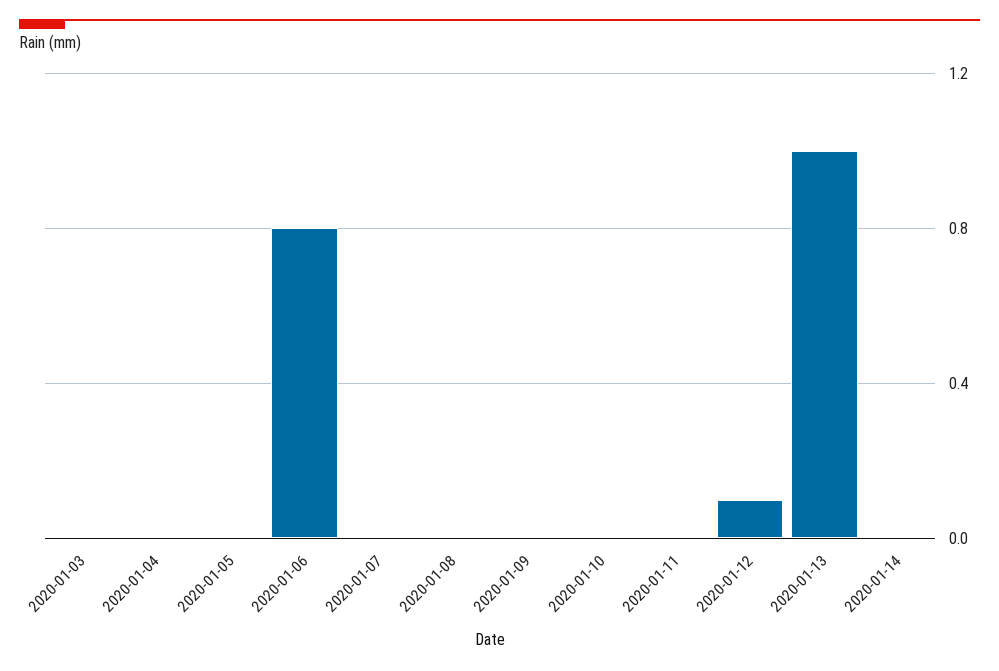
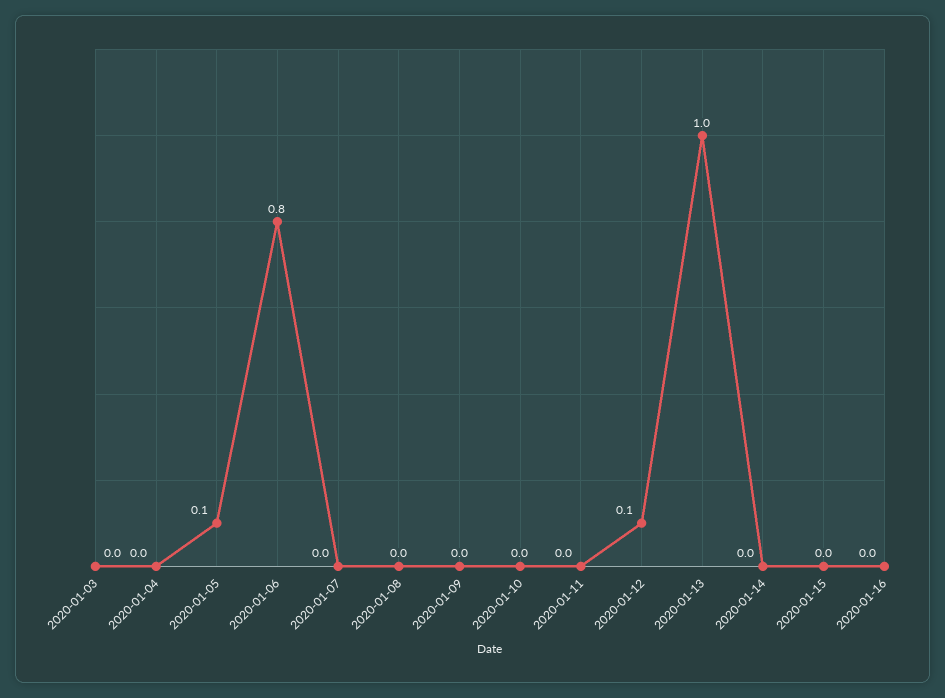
2020-01-05: 0 -> 0.1
2020-01-15: none -> 0
2020-01-16: none -> 0

